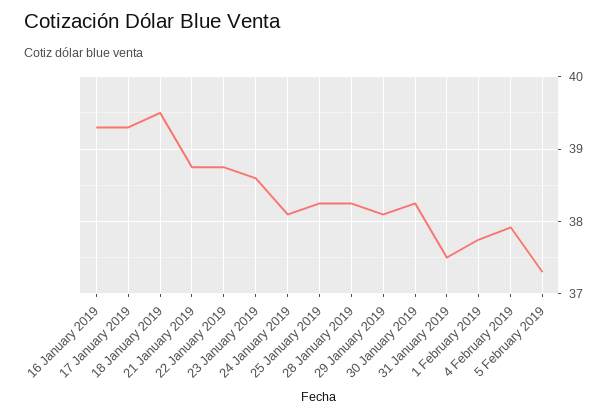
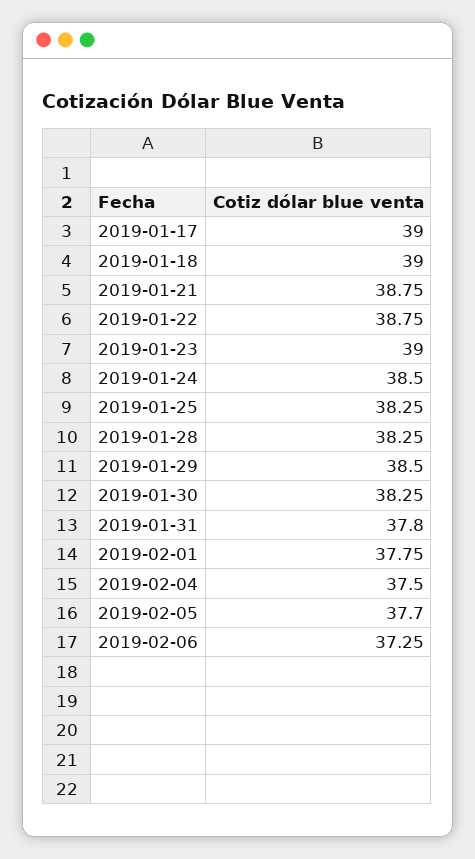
16 January 2019: 39.3 -> none
17 January 2019: 39.3 -> 39
18 January 2019: 39.5 -> 39
23 January 2019: 38.6 -> 39
24 January 2019: 38.1 -> 38.5
29 January 2019: 38.1 -> 38.5
31 January 2019: 37.5 -> 37.8
4 February 2019: 37.9 -> 37.5
5 February 2019: 37.3 -> 37.7
2019-02-06: none -> 37.25

